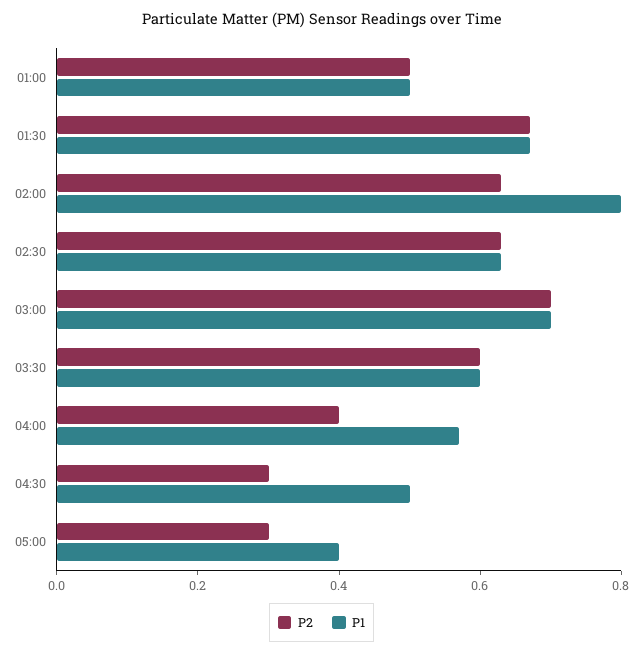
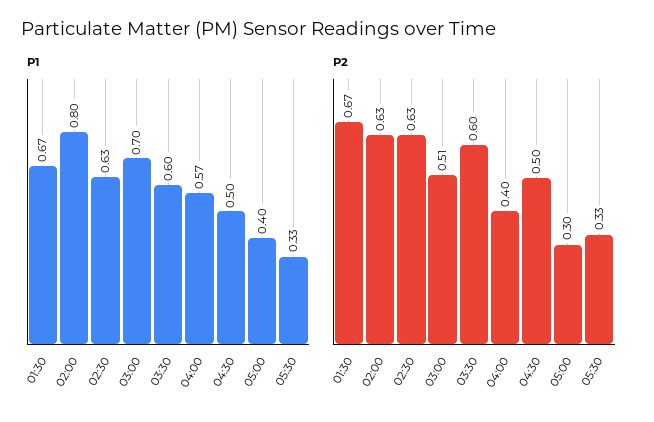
P2, 01:00: 0.5 -> none
P1, 01:00: 0.5 -> none
P2, 03:00: 0.7 -> 0.51
P2, 04:30: 0.3 -> 0.5
P1, 05:30: none -> 0.33
P2, 05:30: none -> 0.33

